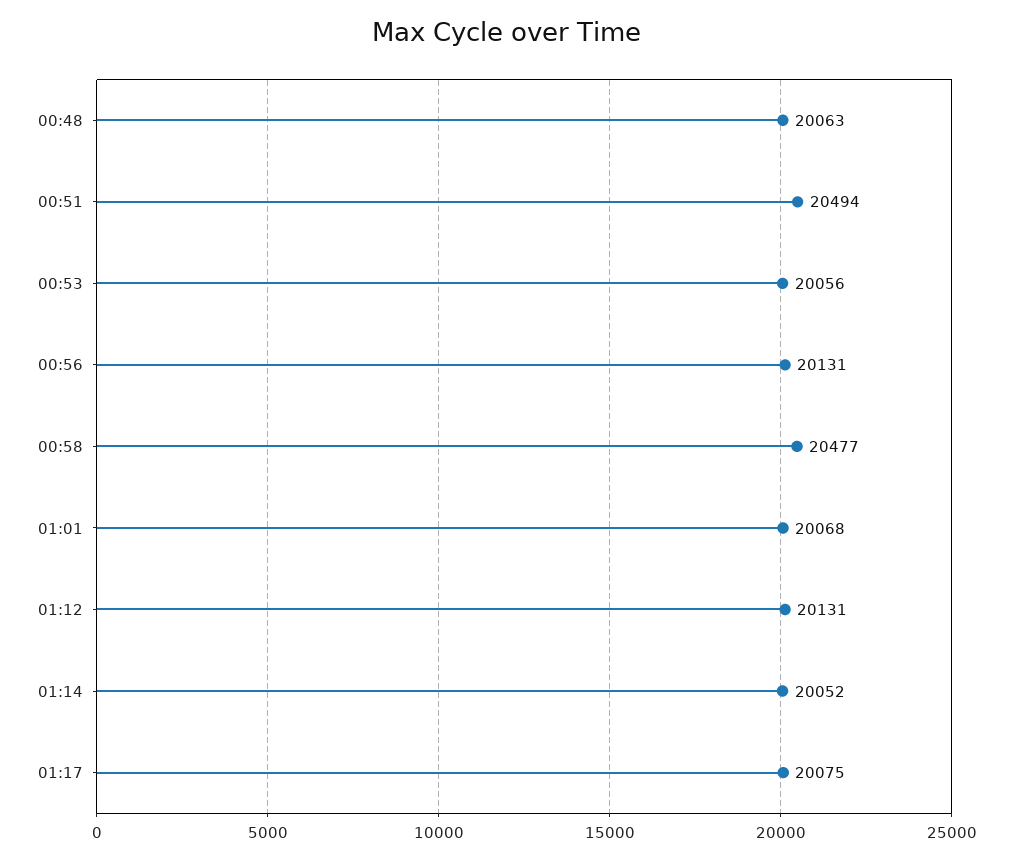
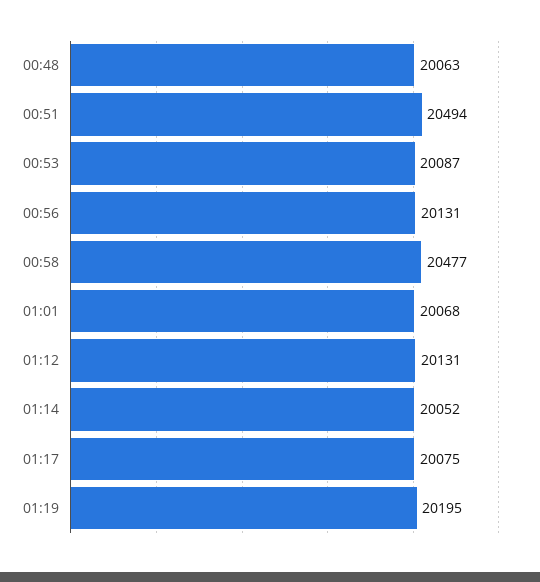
00:53: 20056 -> 20087
01:19: none -> 20195

